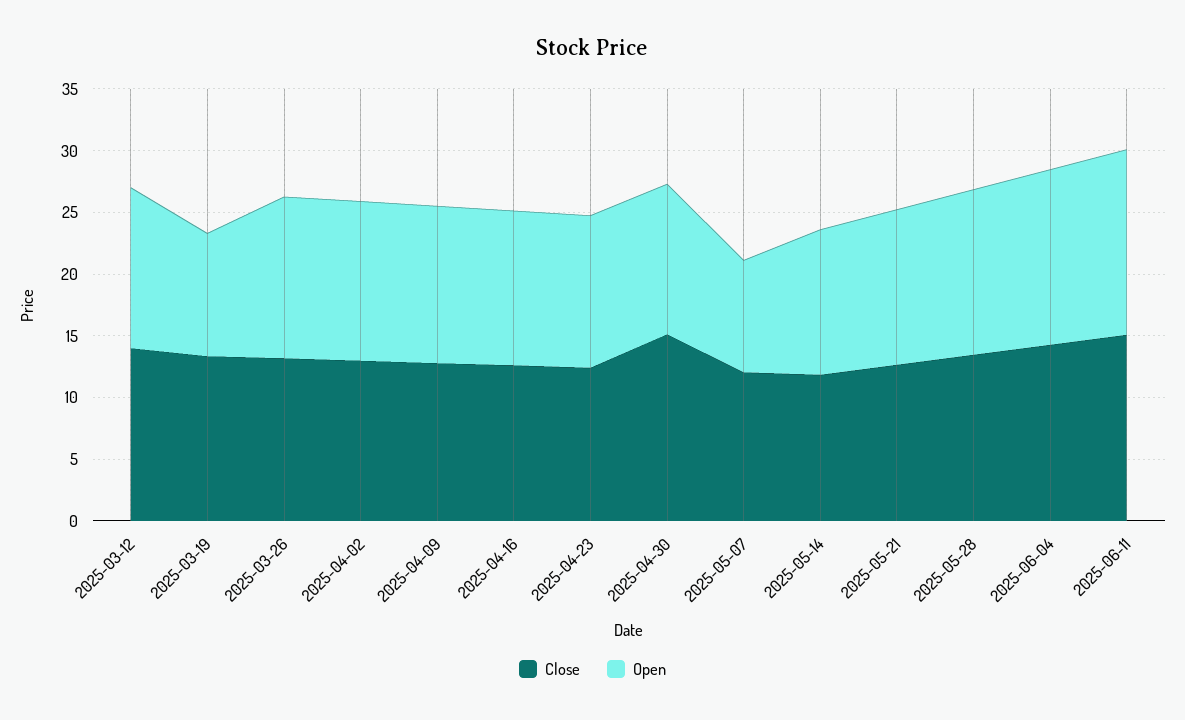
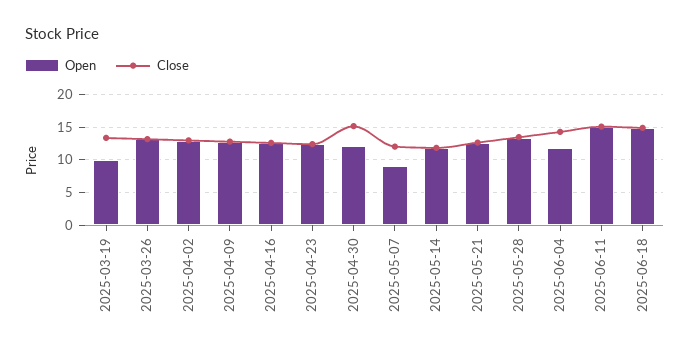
Close, 2025-03-12: 14 -> none
Open, 2025-03-12: 13 -> none
Open, 2025-06-04: 14 -> 12
Open, 2025-06-18: none -> 15
Close, 2025-06-18: none -> 15

